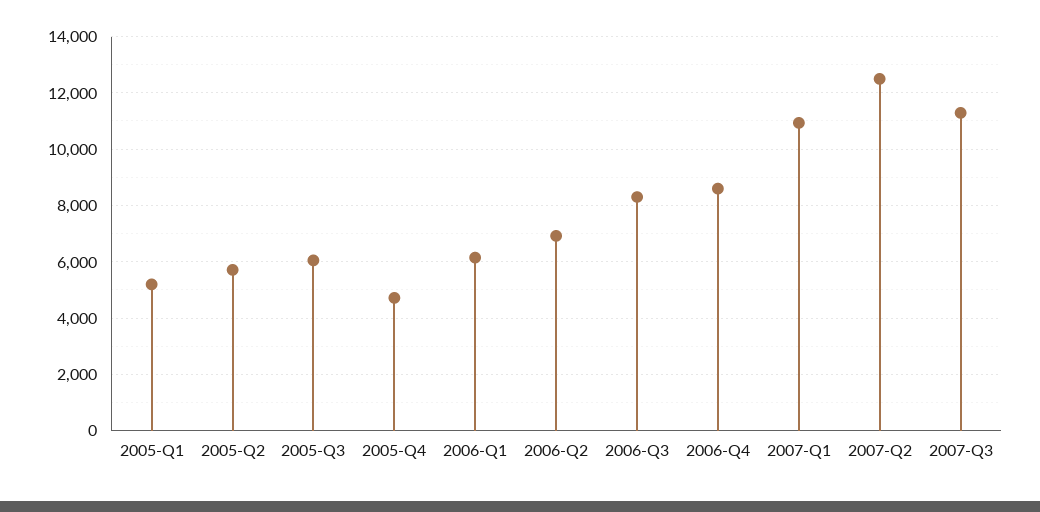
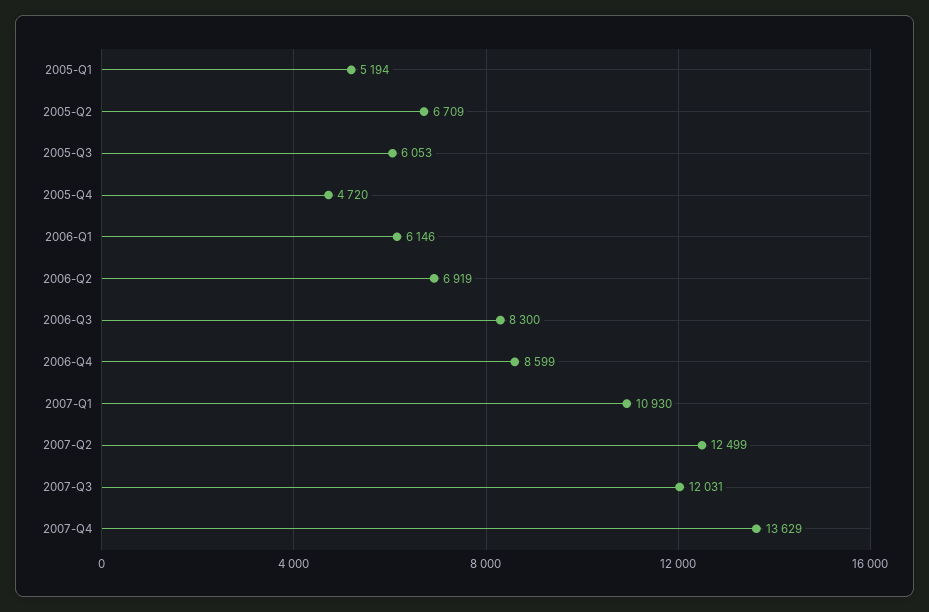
2005-Q2: 5750 -> 6709
2007-Q3: 11250 -> 12031
2007-Q4: none -> 13629

